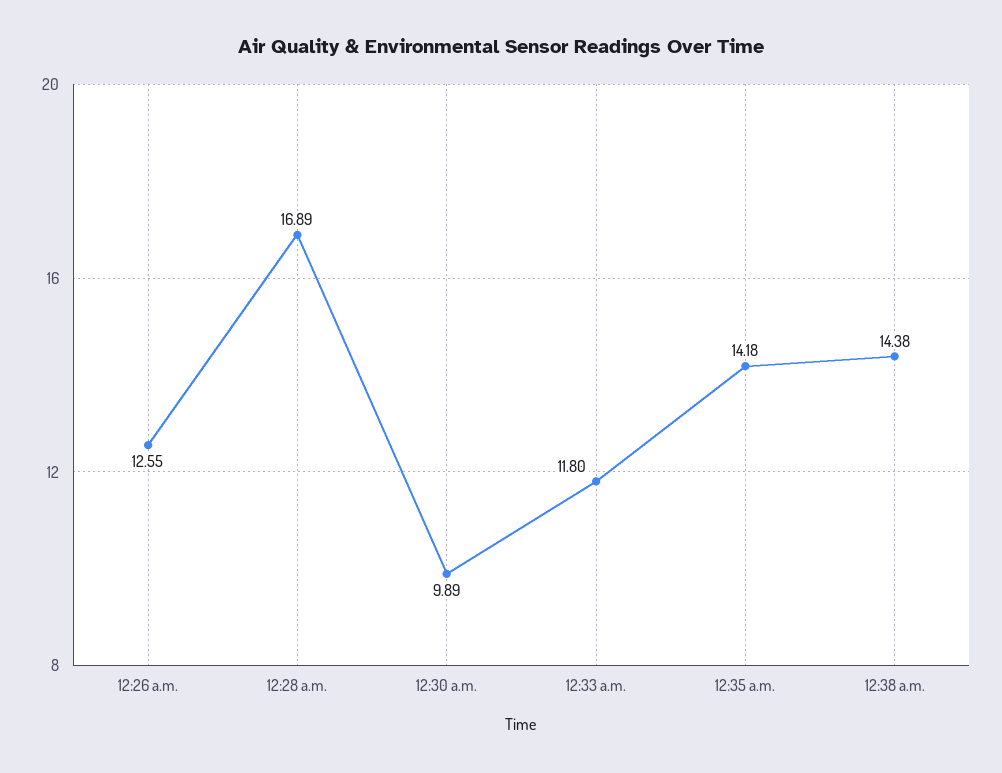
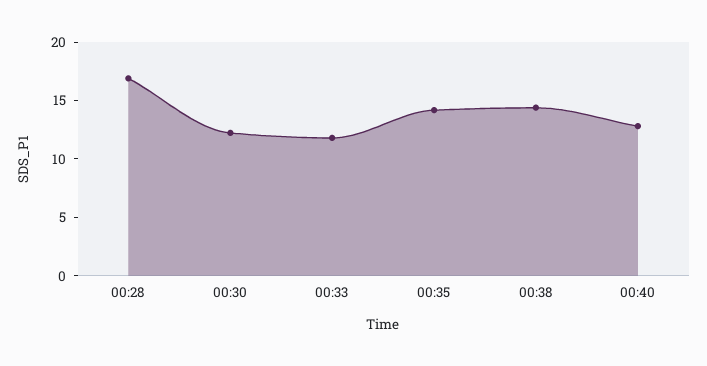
12:26 a.m.: 12.55 -> none
12:30 a.m.: 9.89 -> 12
00:40: none -> 13

